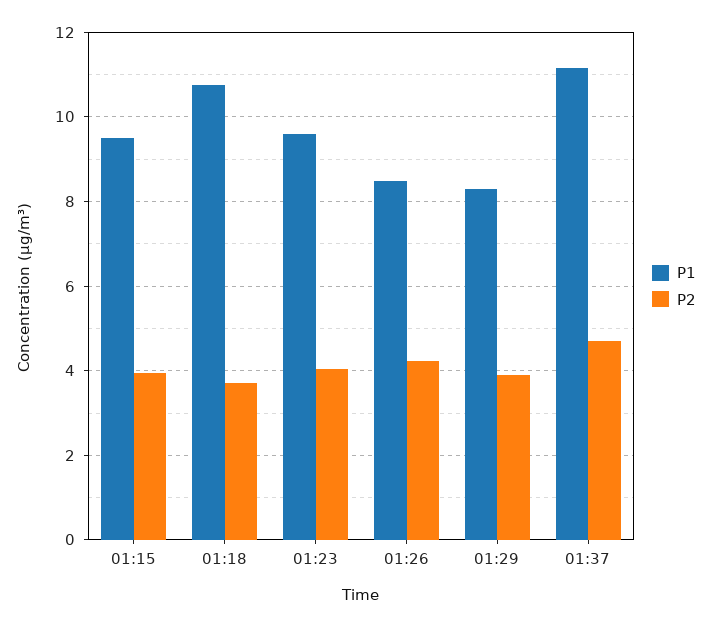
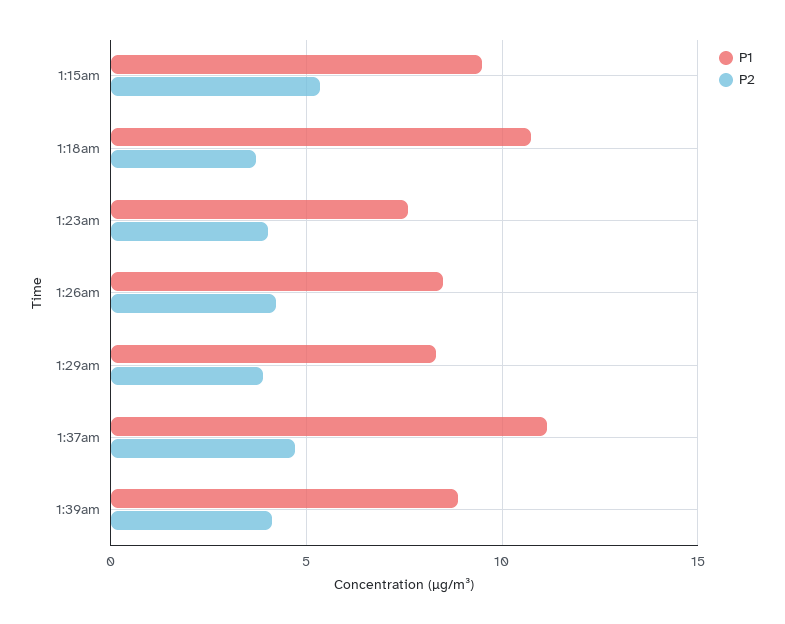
P2, 01:15: 4 -> 5.5
P1, 01:23: 9.6 -> 7.5
P1, 1:39am: none -> 9
P2, 1:39am: none -> 4

